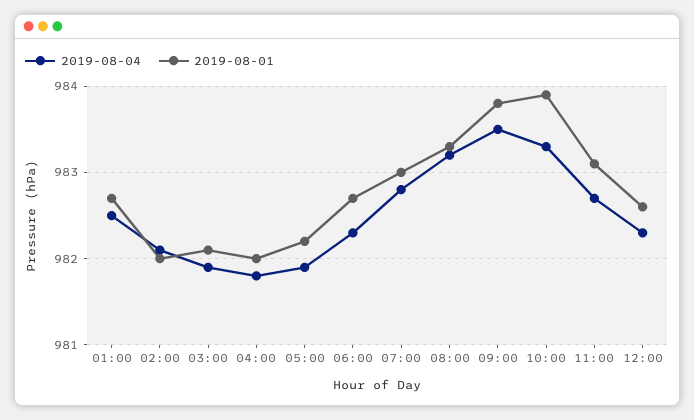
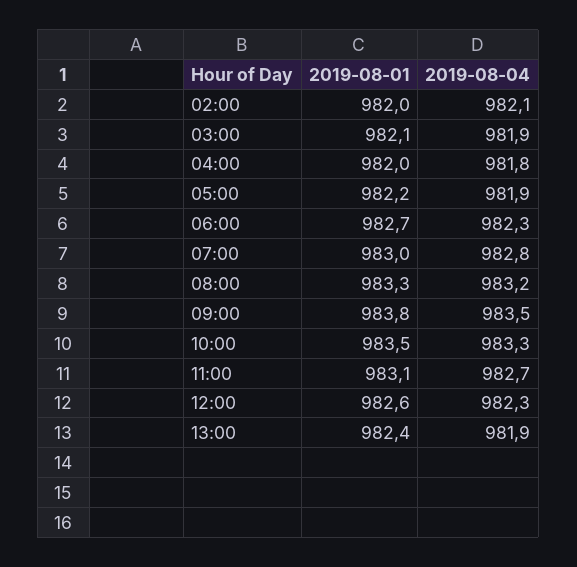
2019-08-04, 01:00: 982.5 -> none
2019-08-01, 01:00: 982.7 -> none
2019-08-01, 10:00: 983.9 -> 983.5
2019-08-01, 13:00: none -> 982.4
2019-08-04, 13:00: none -> 981.9

